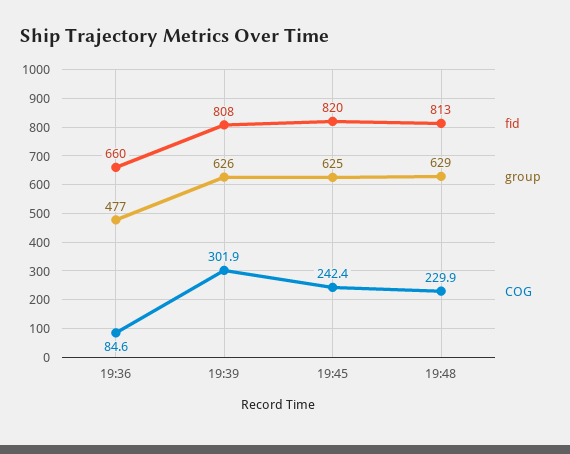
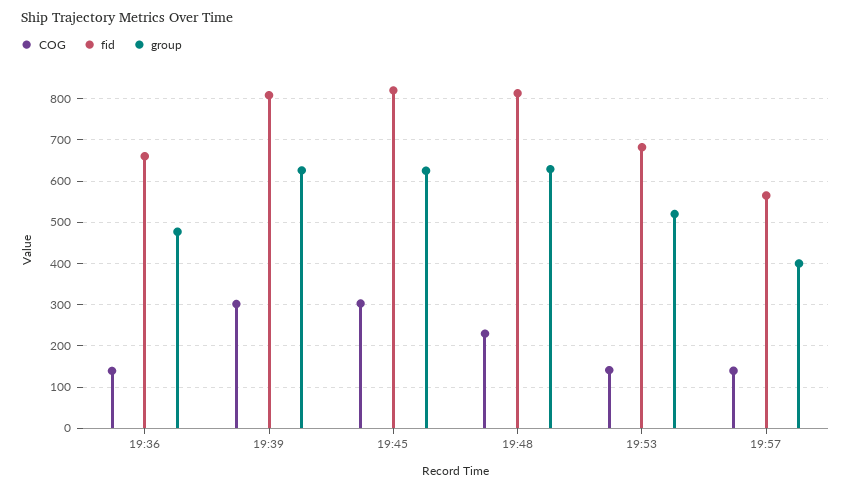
COG, 19:36: 84.6 -> 140
COG, 19:45: 242.4 -> 300
COG, 19:53: none -> 140
fid, 19:53: none -> 680
group, 19:53: none -> 520
COG, 19:57: none -> 140
fid, 19:57: none -> 560
group, 19:57: none -> 400

